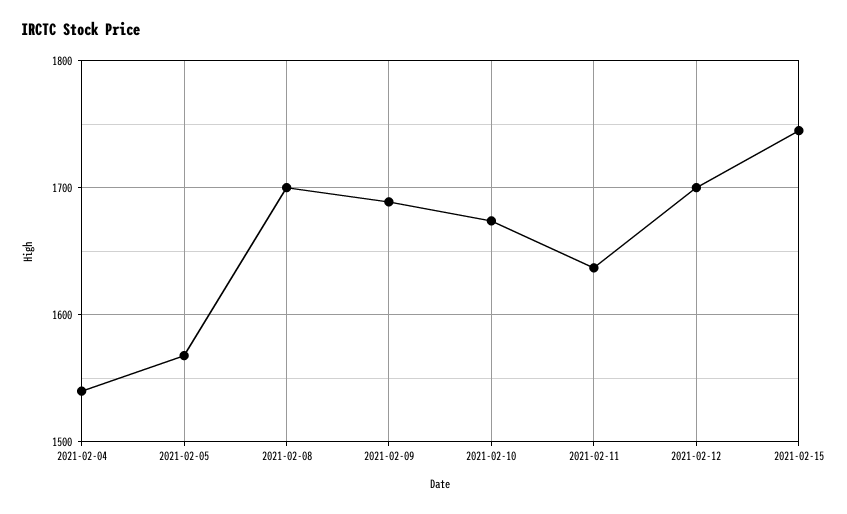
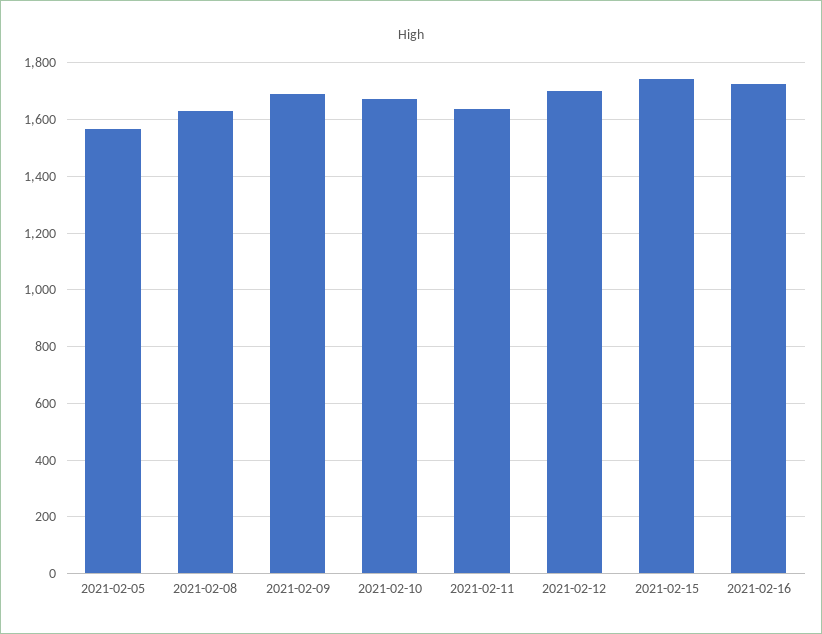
2021-02-04: 1540 -> none
2021-02-08: 1700 -> 1625
2021-02-16: none -> 1725

